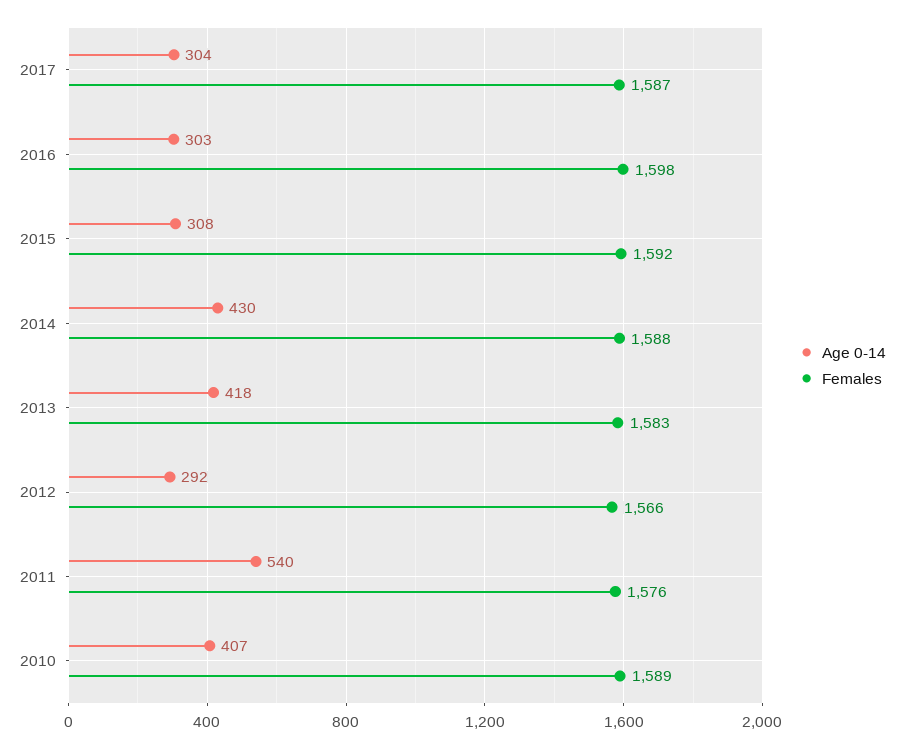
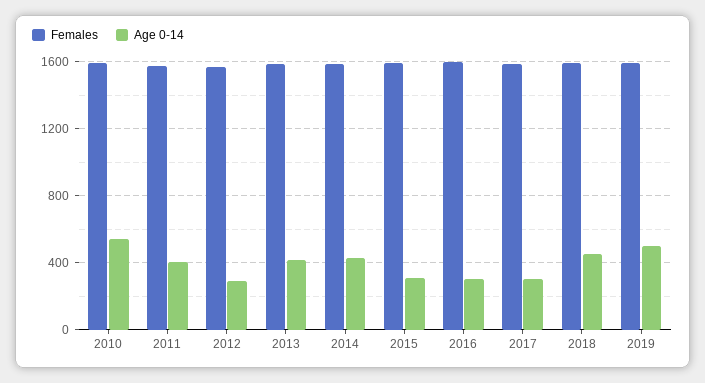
Age 0-14, 2011: 540 -> 400
Age 0-14, 2010: 407 -> 550
Females, 2018: none -> 1600
Age 0-14, 2018: none -> 450
Females, 2019: none -> 1600
Age 0-14, 2019: none -> 500

